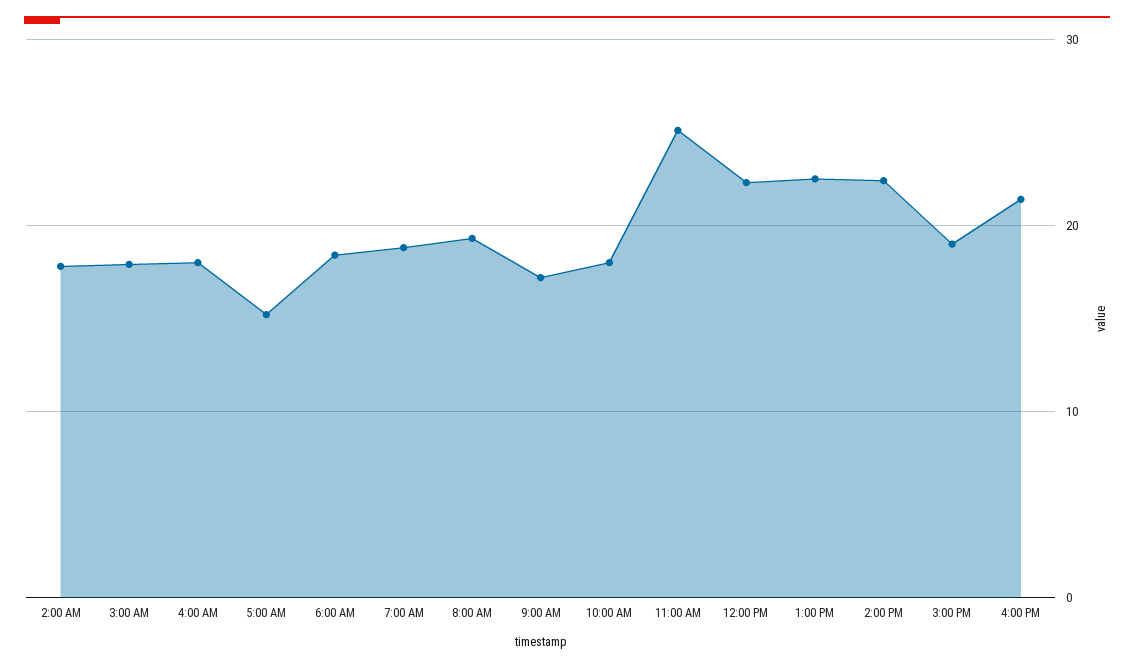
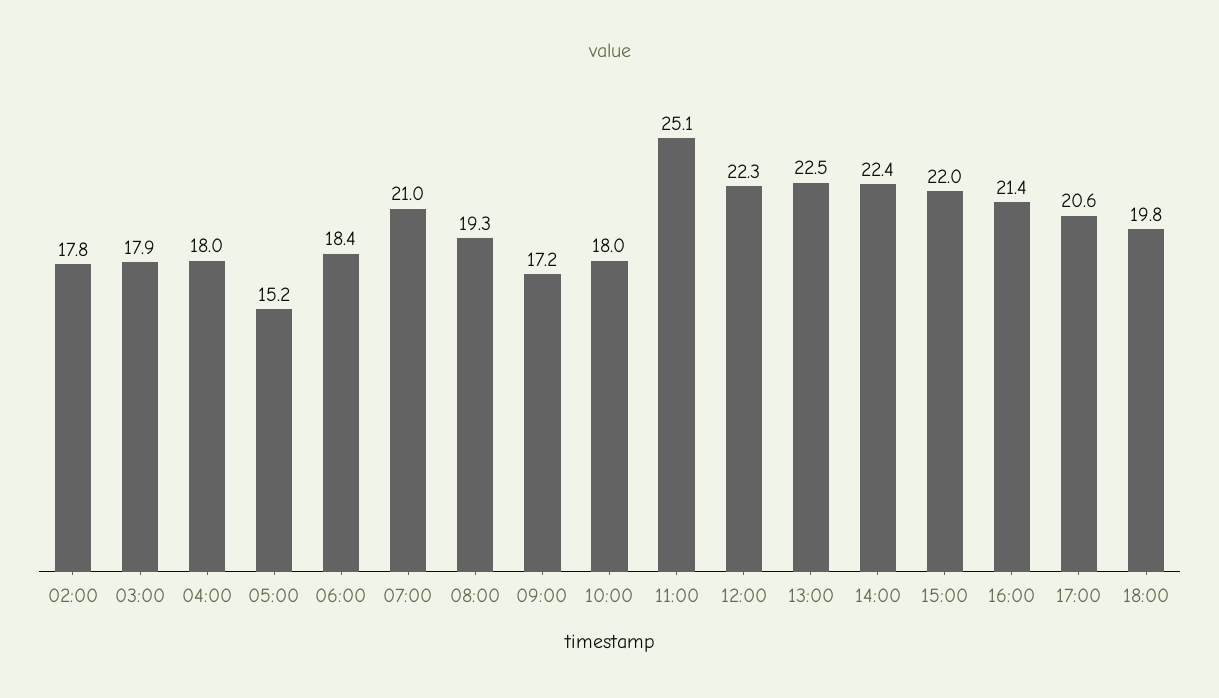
7:00 AM: 19 -> 21
3:00 PM: 19 -> 22
17:00: none -> 20.6
18:00: none -> 19.8

